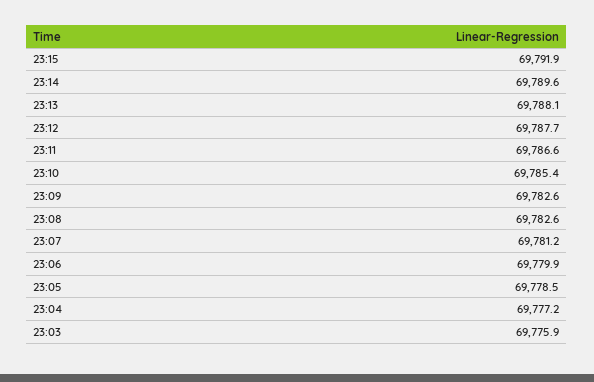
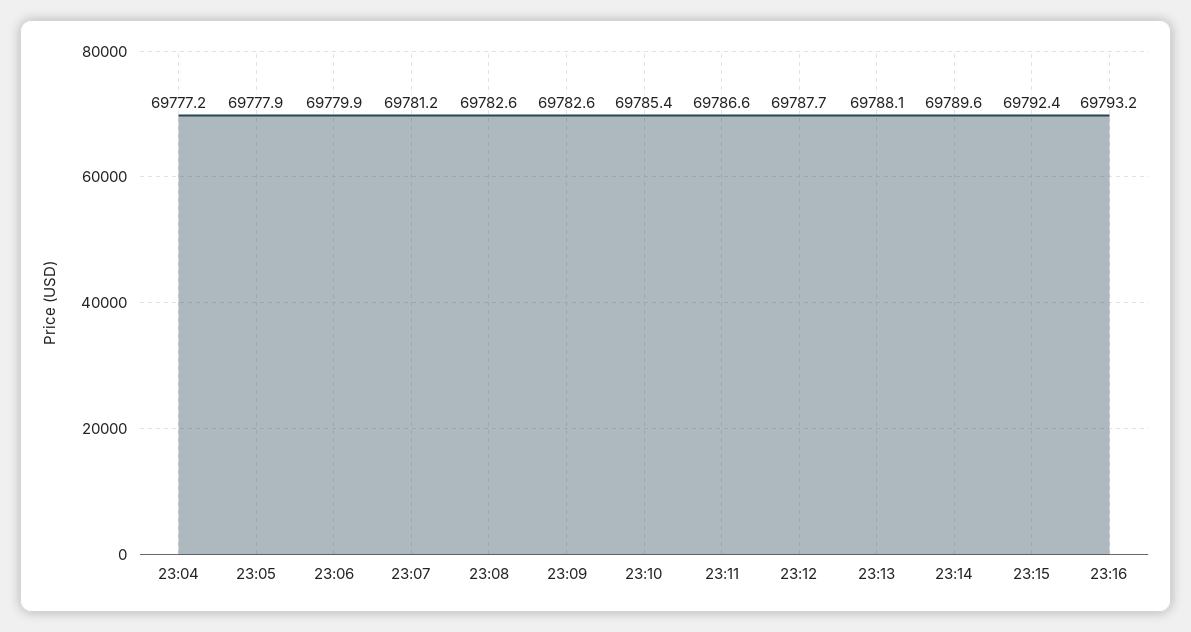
23:15: 69791.9 -> 69792.4
23:05: 69778.5 -> 69777.9
23:03: 69775.9 -> none
23:16: none -> 69793.2

